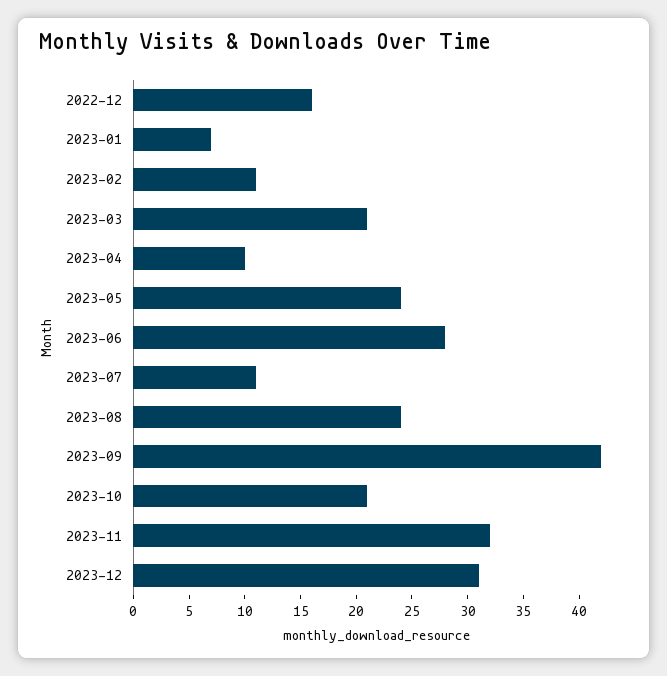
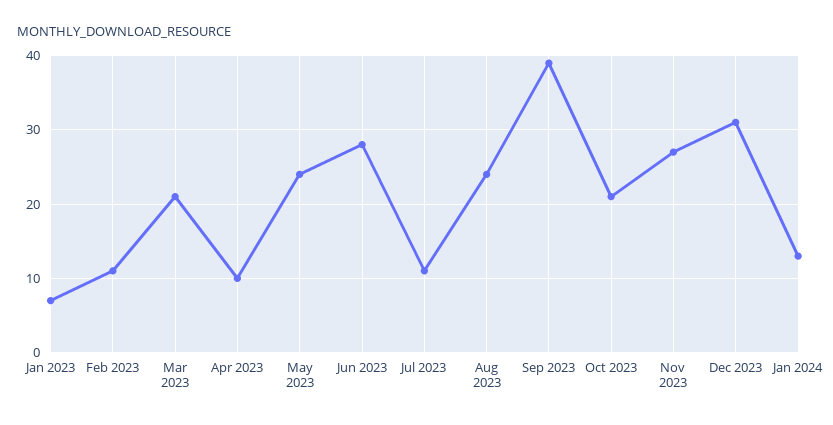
2022-12: 16 -> none
2023-09: 42 -> 39
2023-11: 32 -> 27
Jan 2024: none -> 13

